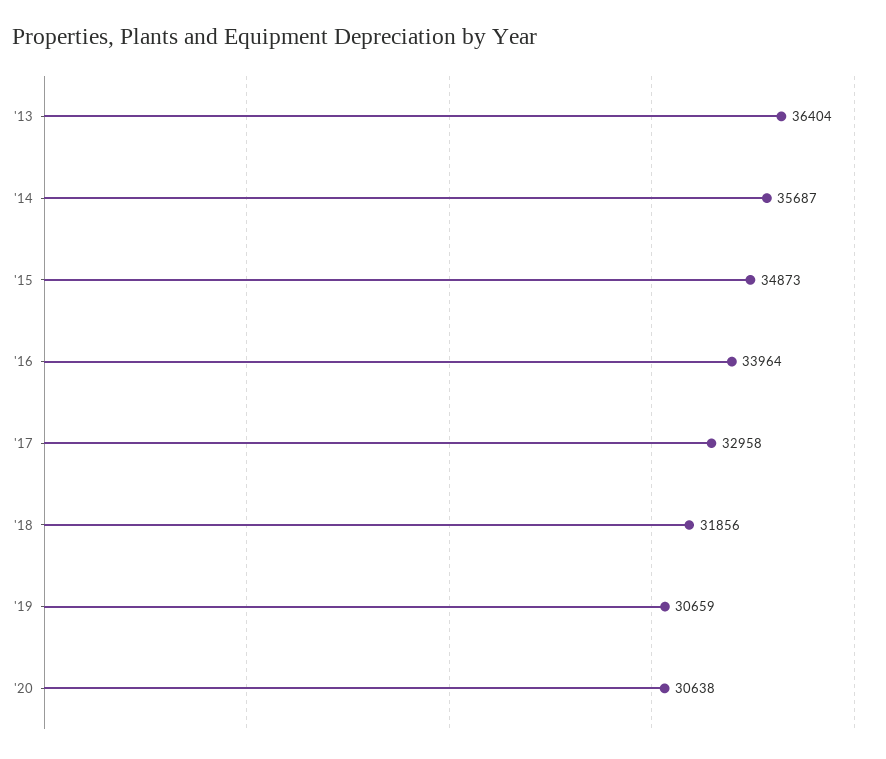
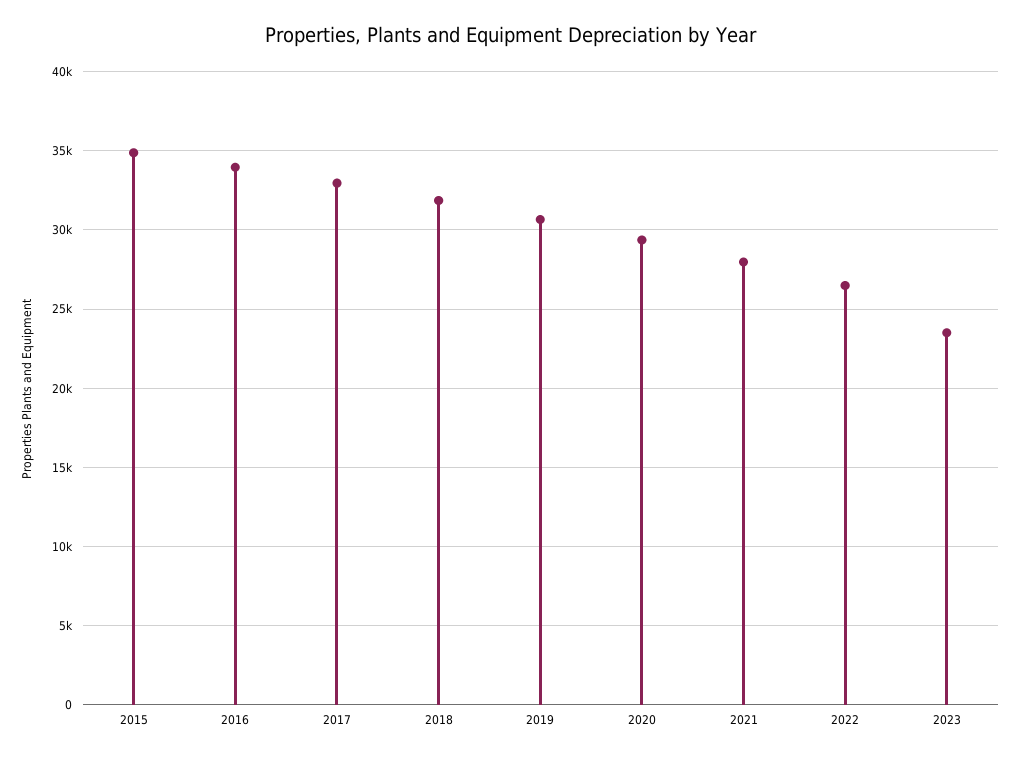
'13: 36404 -> none
'14: 35687 -> none
'20: 30638 -> 29500
2021: none -> 28000
2022: none -> 26500
2023: none -> 23500

